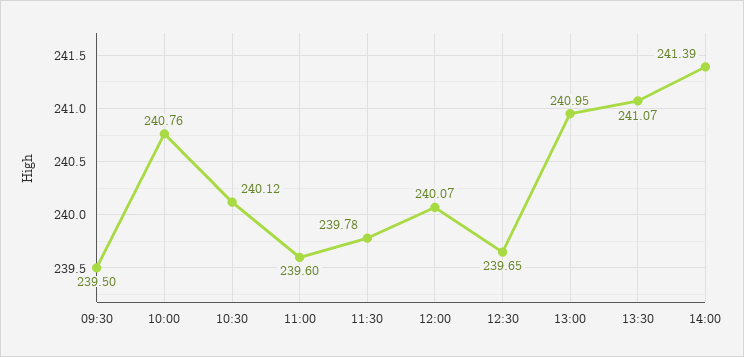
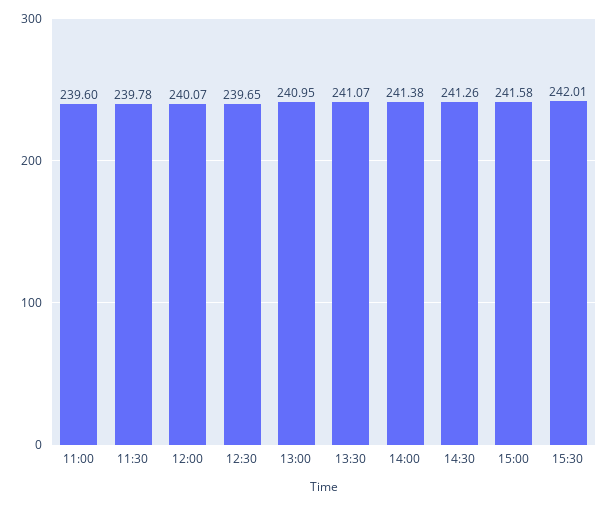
09:30: 239.5 -> none
10:00: 240.76 -> none
10:30: 240.12 -> none
14:00: 241.39 -> 241.38
14:30: none -> 241.26
15:00: none -> 241.58
15:30: none -> 242.01

